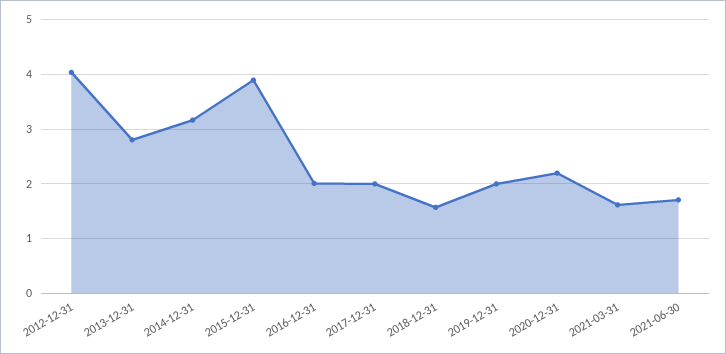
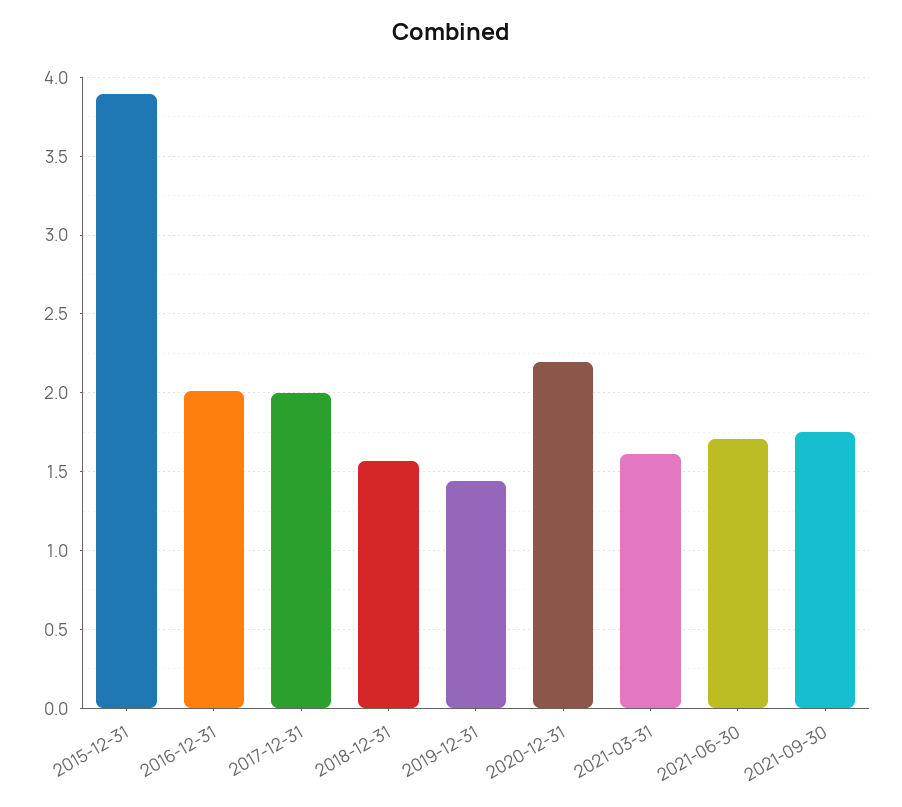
2012-12-31: 4 -> none
2013-12-31: 2.8 -> none
2014-12-31: 3.2 -> none
2019-12-31: 2 -> 1.45
2021-09-30: none -> 1.75

